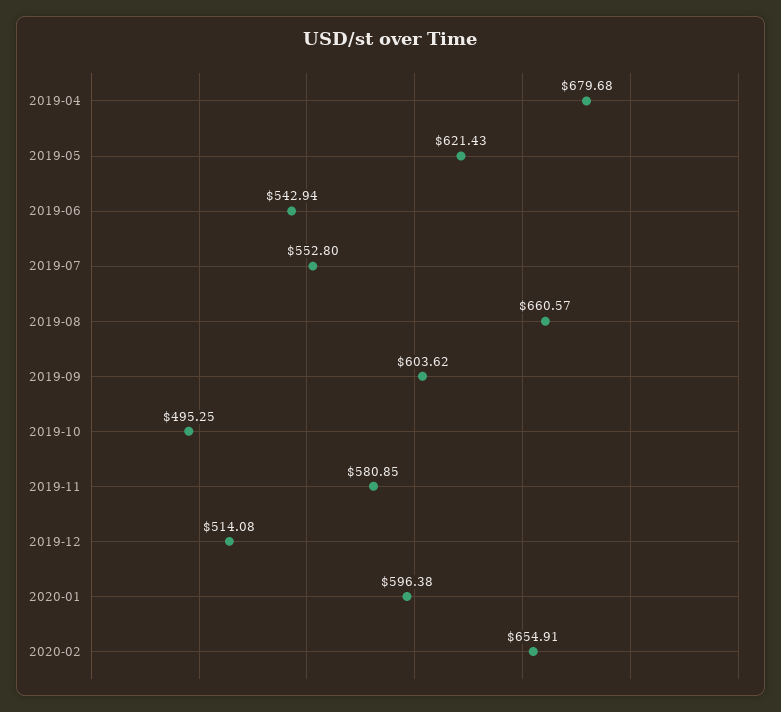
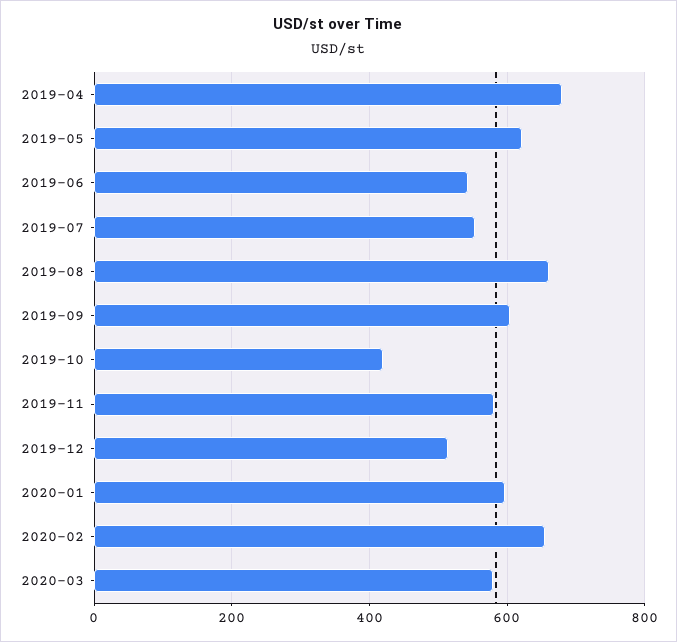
2019-10: 495.25 -> 420
2020-03: none -> 580

